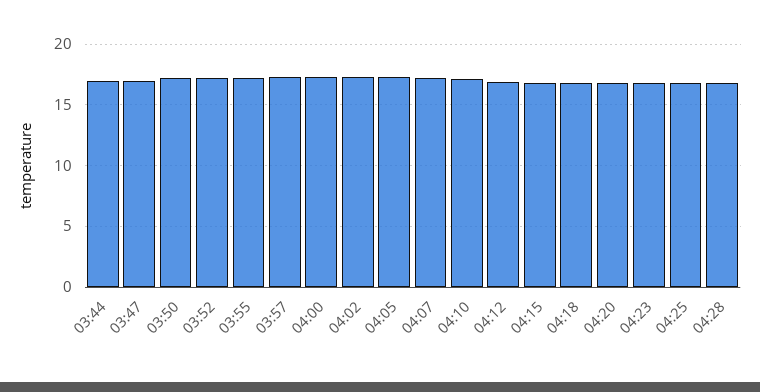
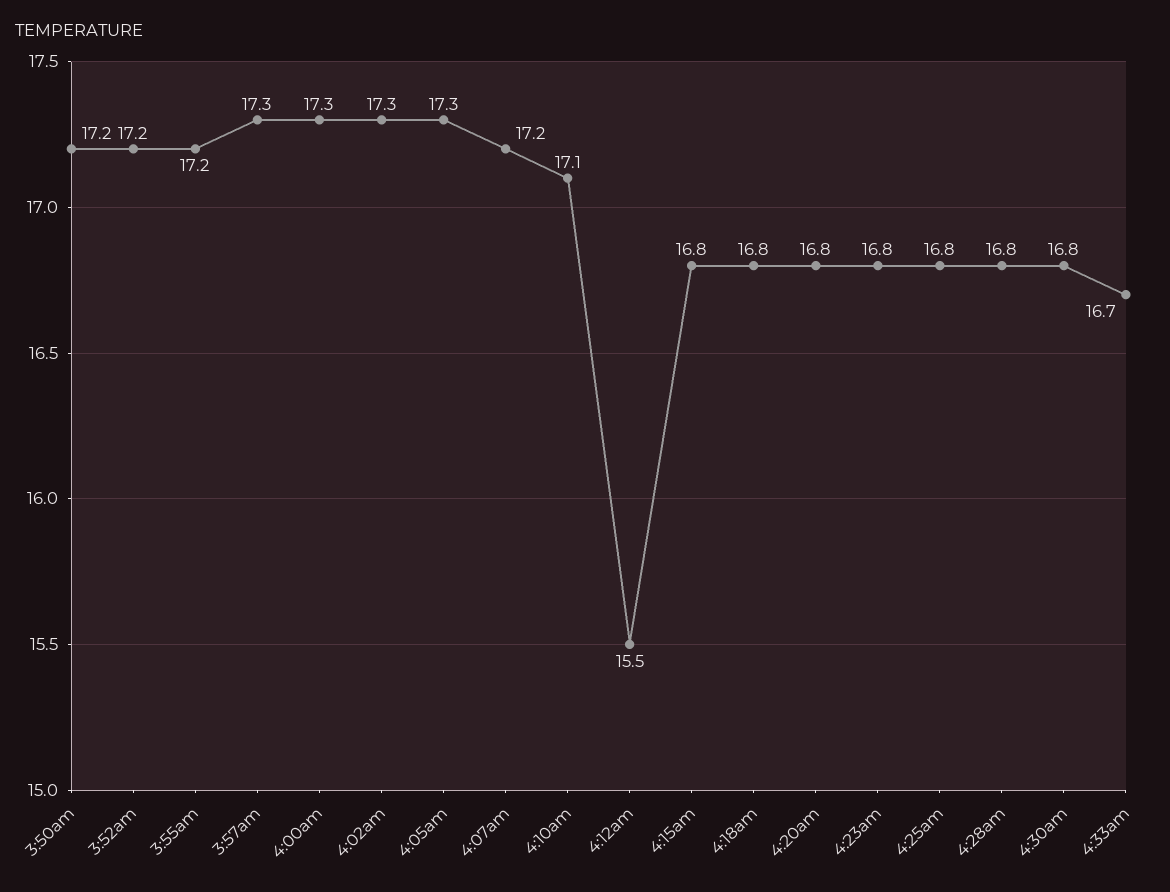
03:44: 17 -> none
03:47: 17 -> none
04:12: 17 -> 15.5
4:30am: none -> 16.8
4:33am: none -> 16.7

